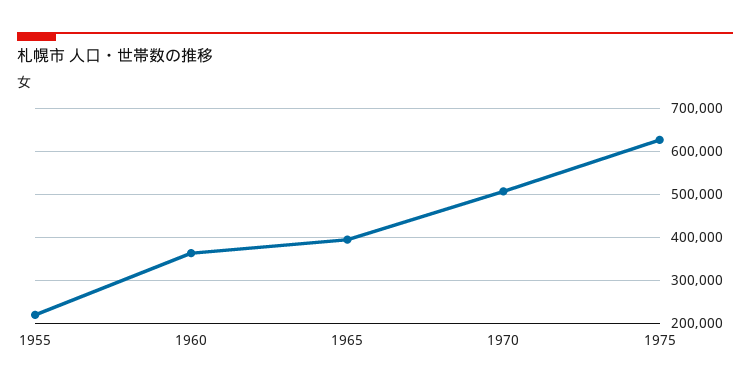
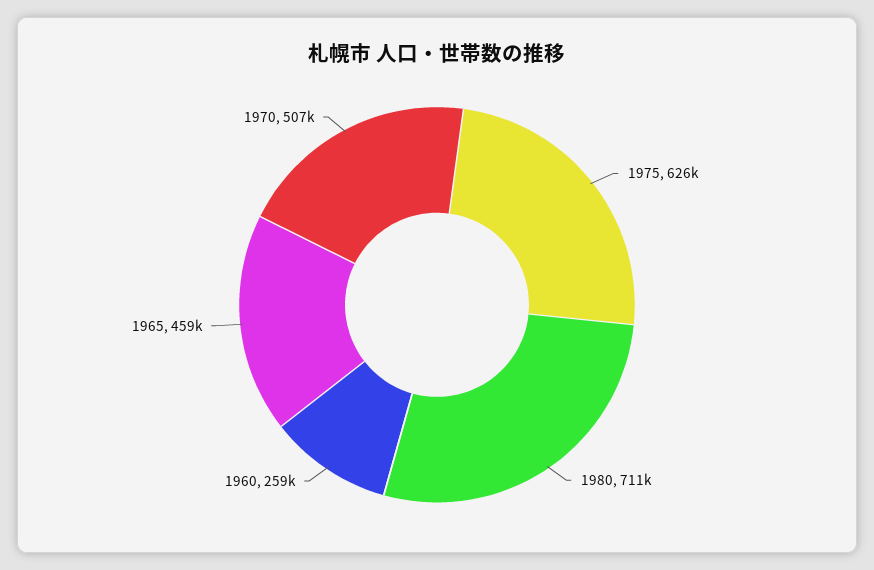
1955: 220000 -> none
1960: 360000 -> 259000
1965: 400000 -> 459000
1980: none -> 711000

